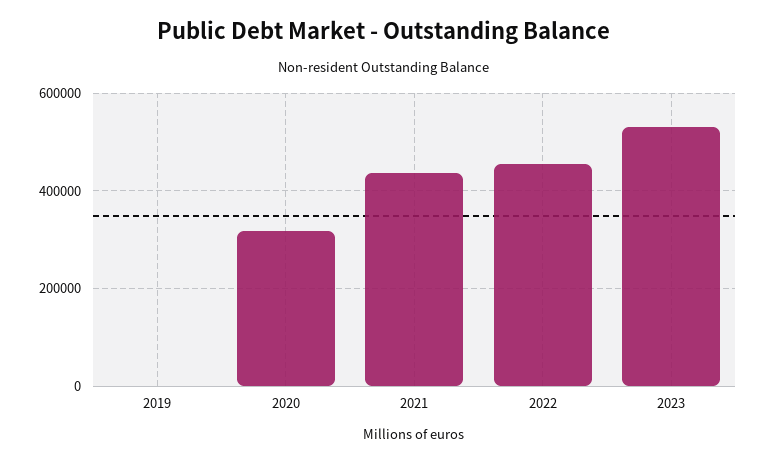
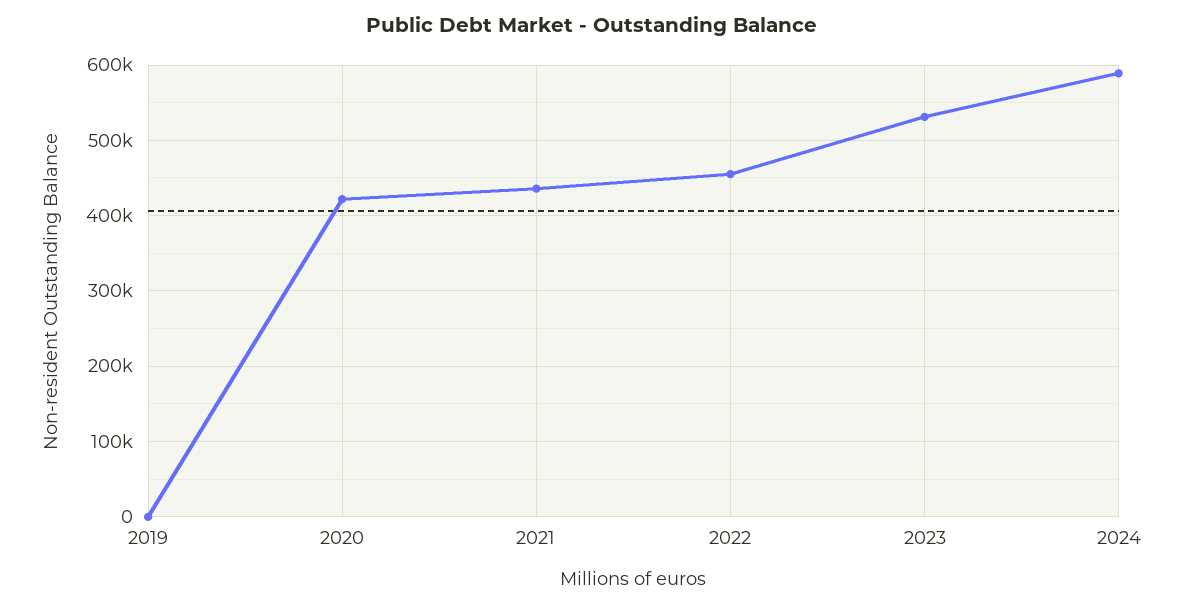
2020: 320000 -> 420000
2024: none -> 590000

